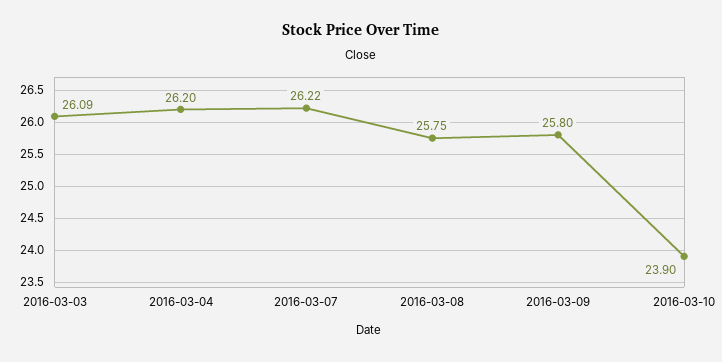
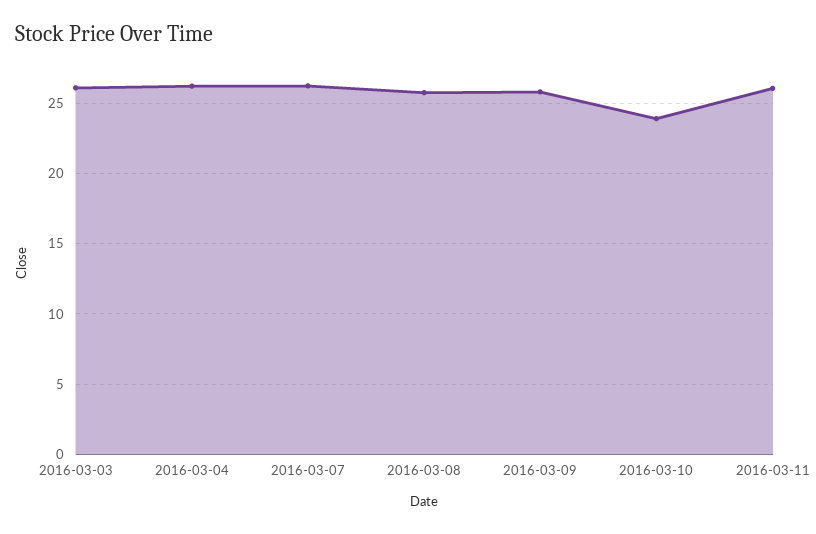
2016-03-11: none -> 26

